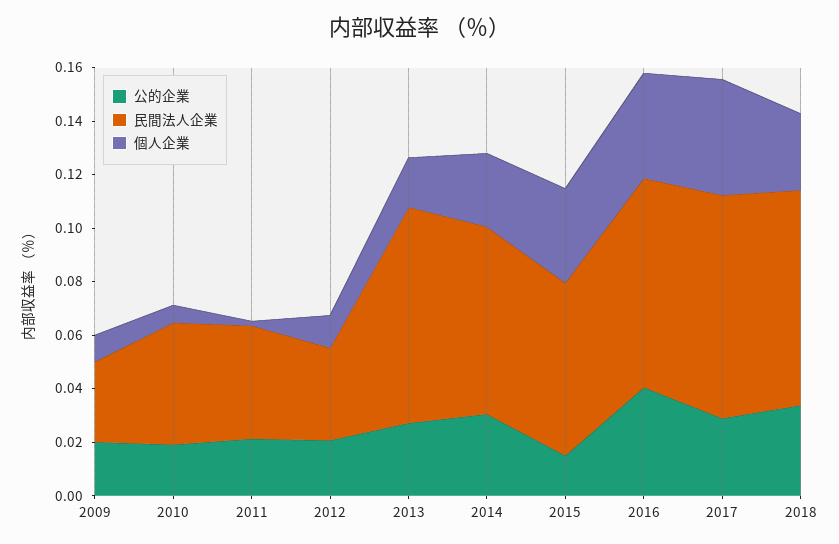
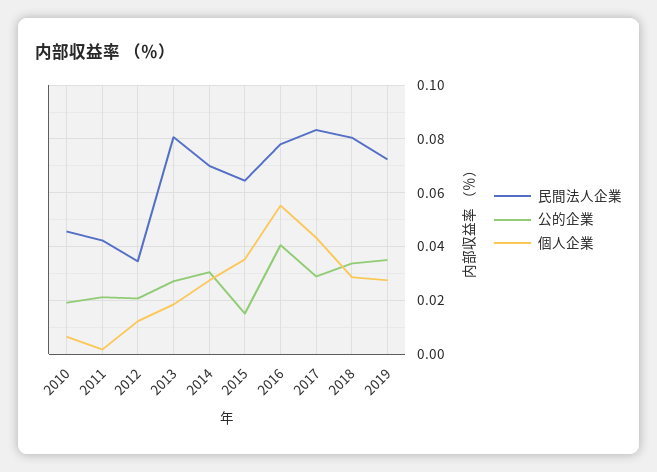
公的企業, 2009: 0.02 -> none
民間法人企業, 2009: 0.03 -> none
個人企業, 2009: 0.01 -> none
個人企業, 2016: 0.04 -> 0.055
民間法人企業, 2019: none -> 0.0725
公的企業, 2019: none -> 0.035
個人企業, 2019: none -> 0.0275

